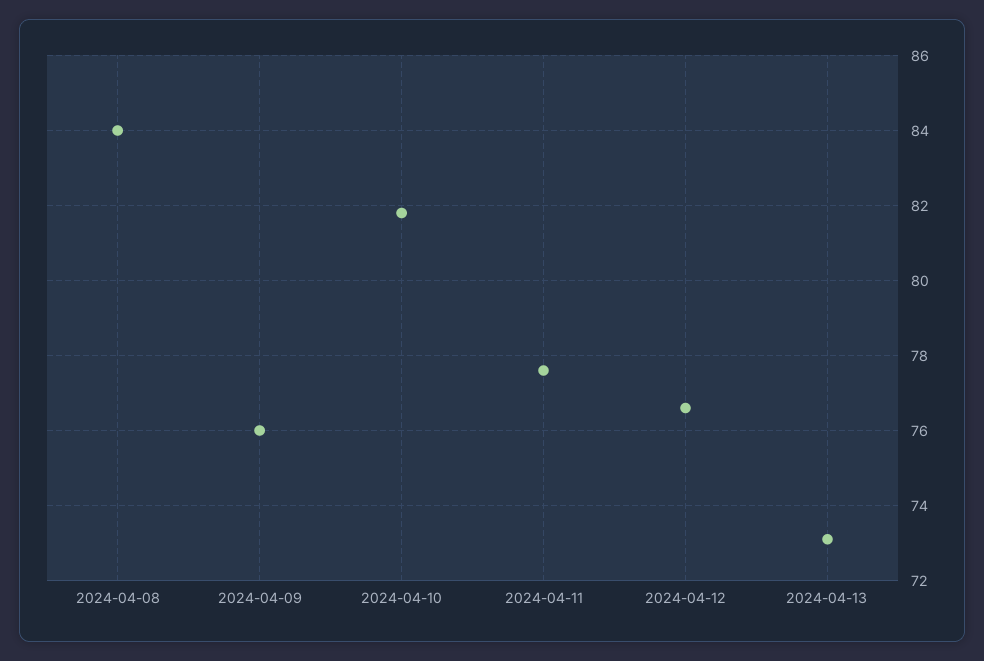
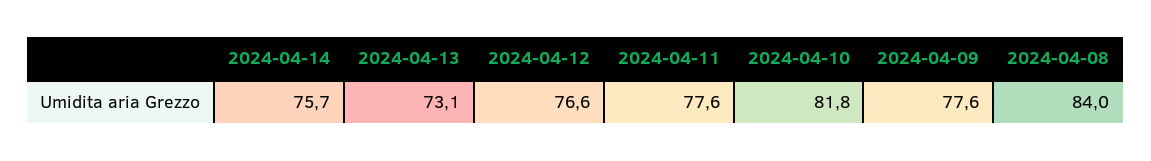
2024-04-09: 76 -> 77.6
2024-04-14: none -> 75.7

